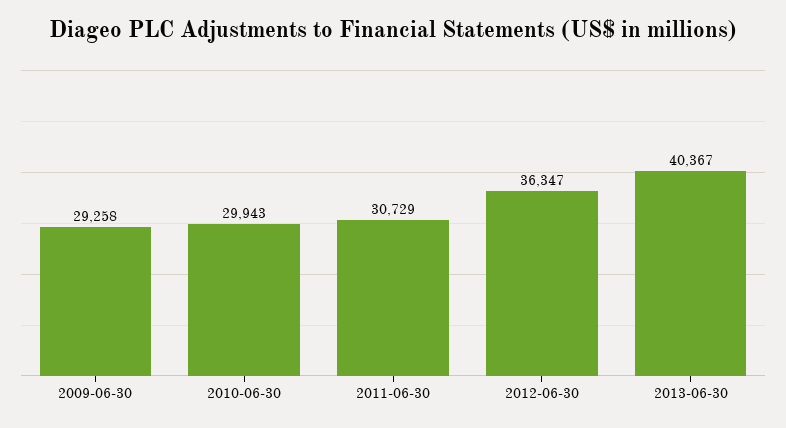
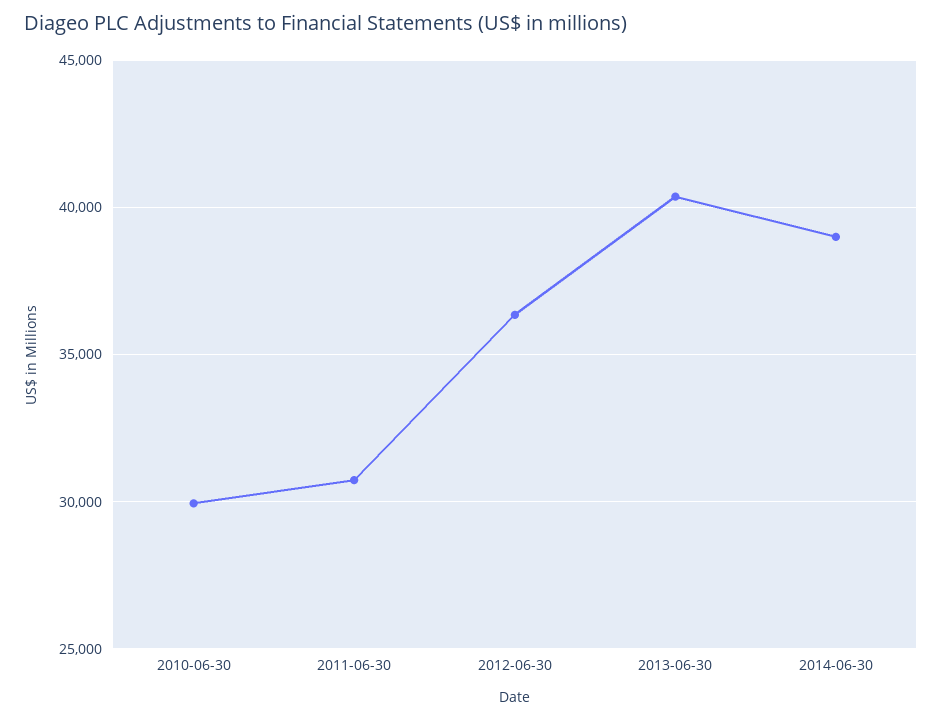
2009-06-30: 29258 -> none
2014-06-30: none -> 39000

